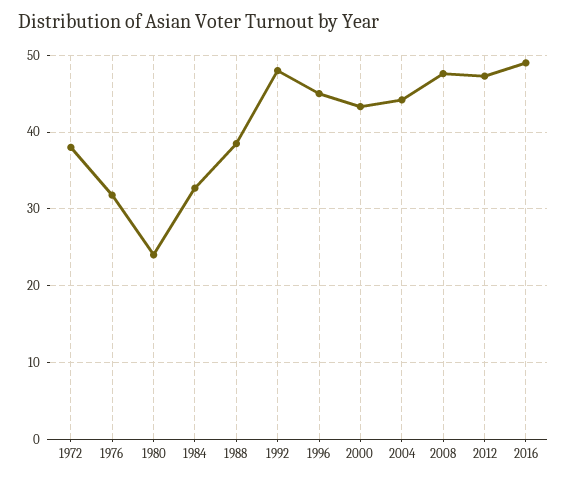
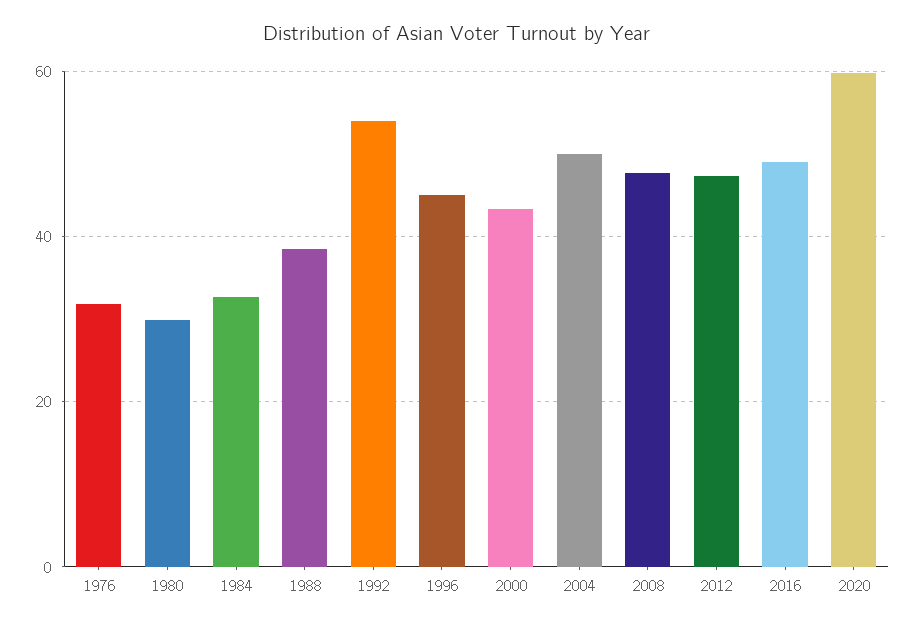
1972: 38 -> none
1980: 24 -> 30
1992: 48 -> 54
2004: 44 -> 50
2020: none -> 60

